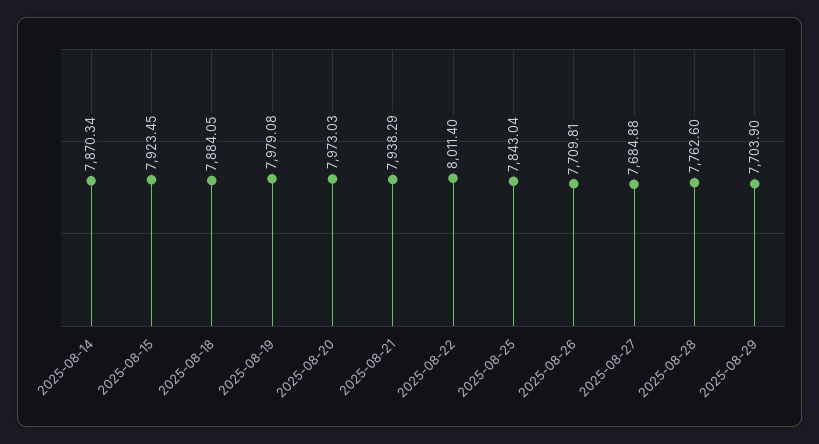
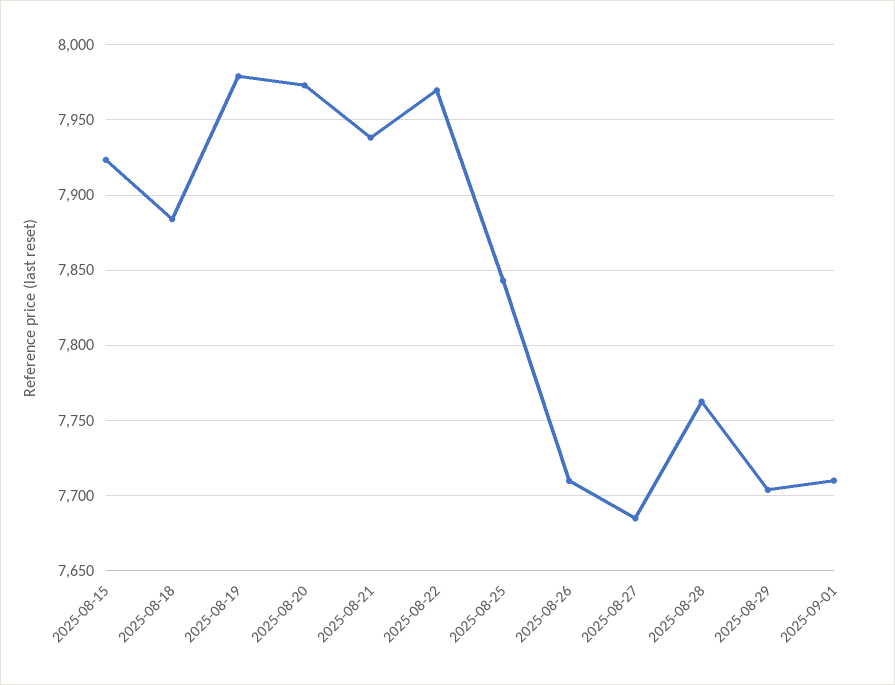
2025-08-14: 7870.34 -> none
2025-08-22: 8011.4 -> 7970
2025-09-01: none -> 7710

